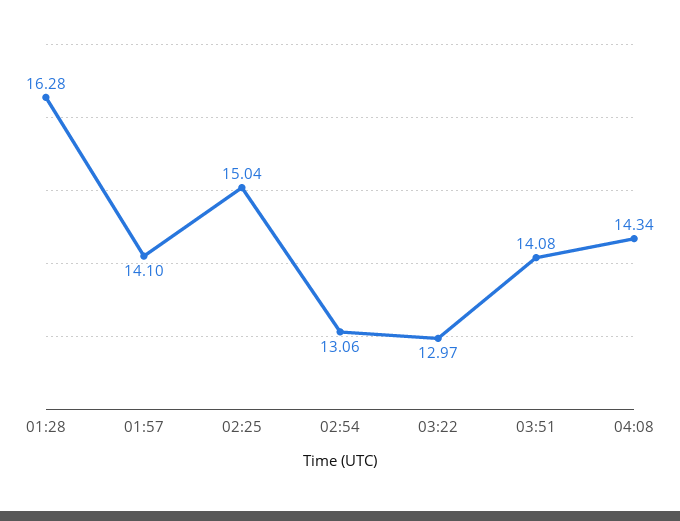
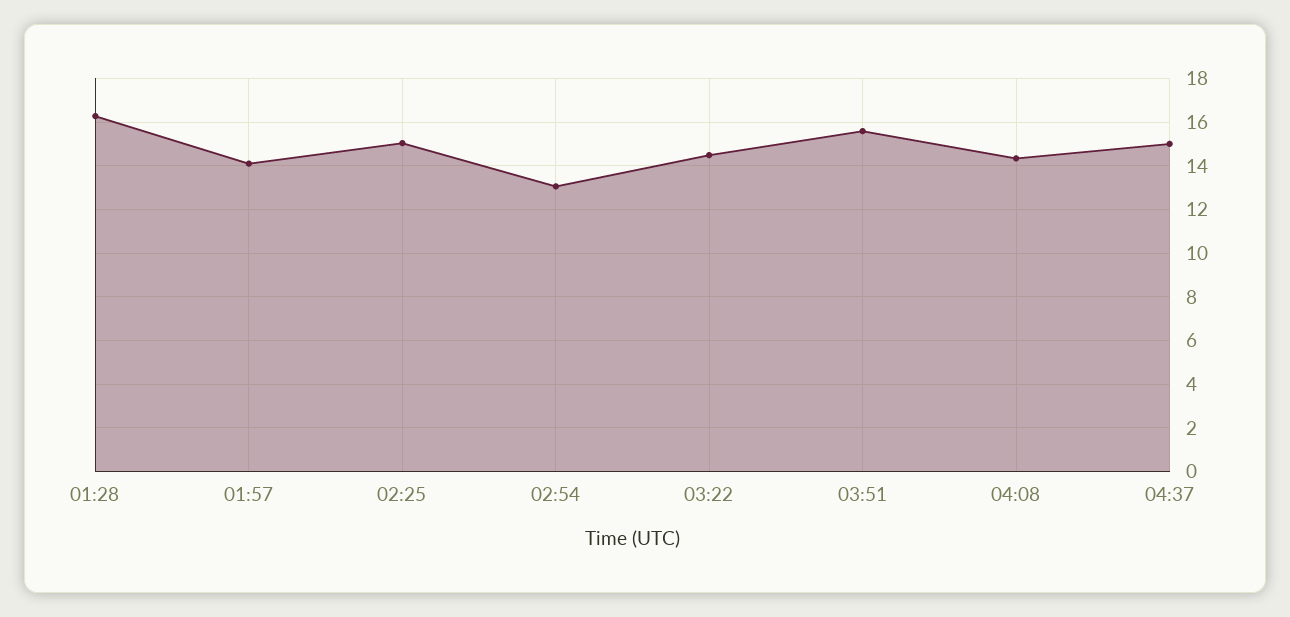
03:22: 12.97 -> 14.5
03:51: 14.08 -> 15.5
04:37: none -> 15

